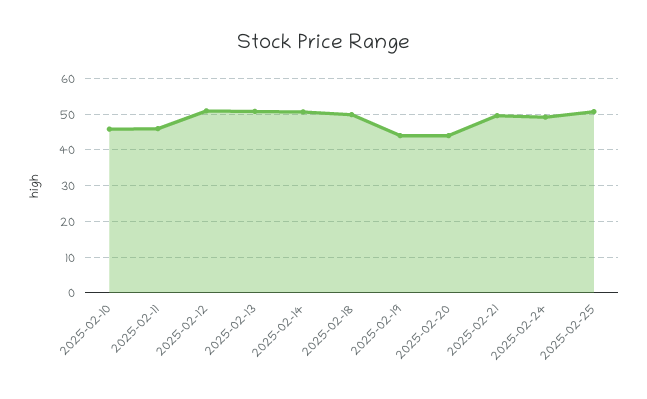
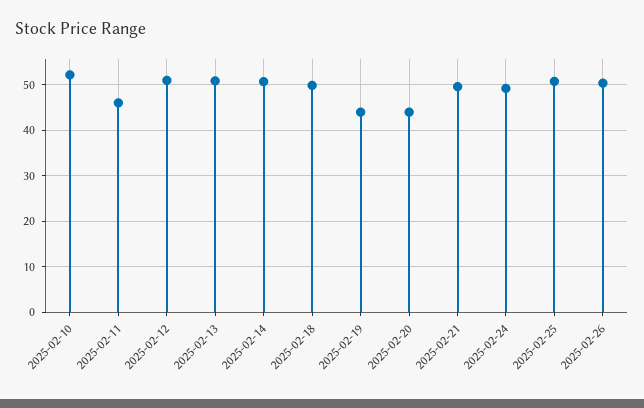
2025-02-10: 46 -> 52
2025-02-26: none -> 50

